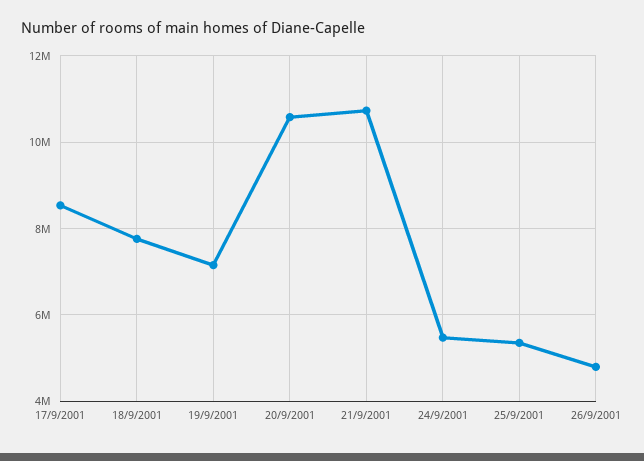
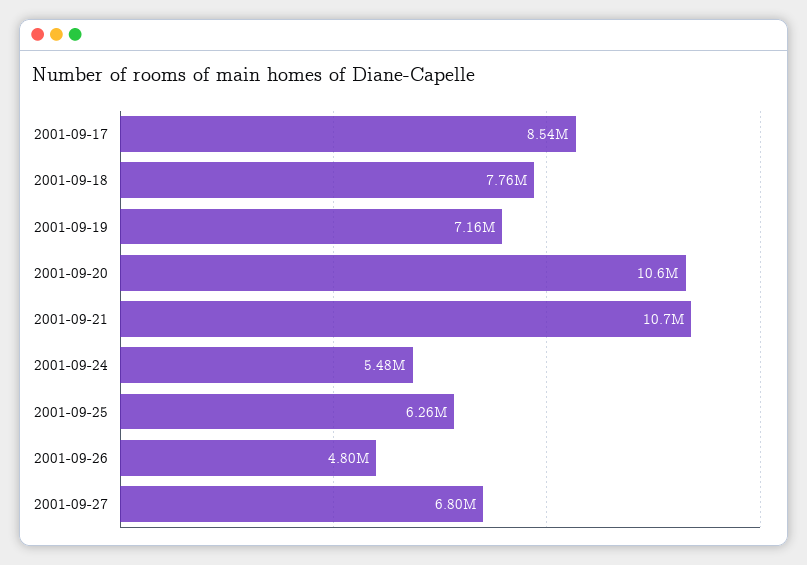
25/9/2001: 5400000 -> 6260000
2001-09-27: none -> 6800000

